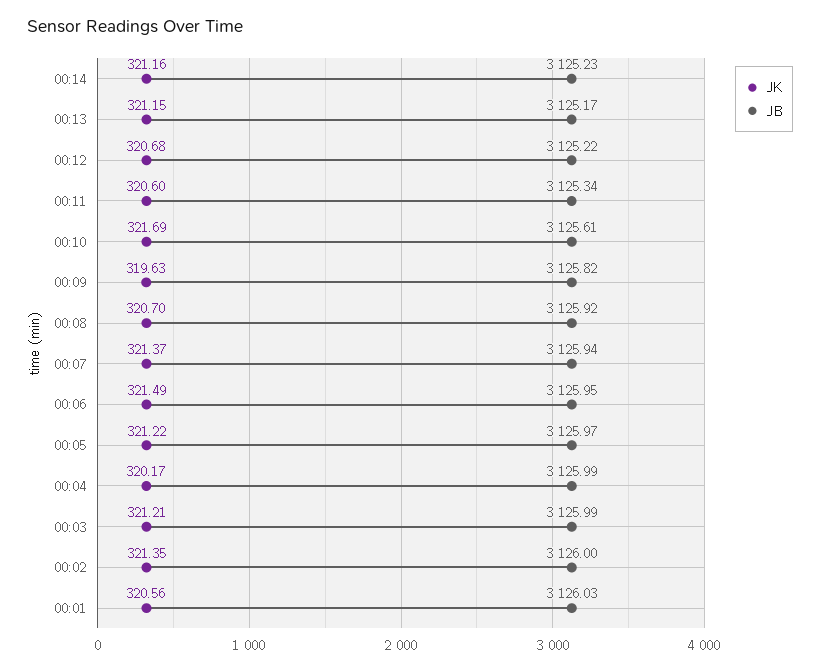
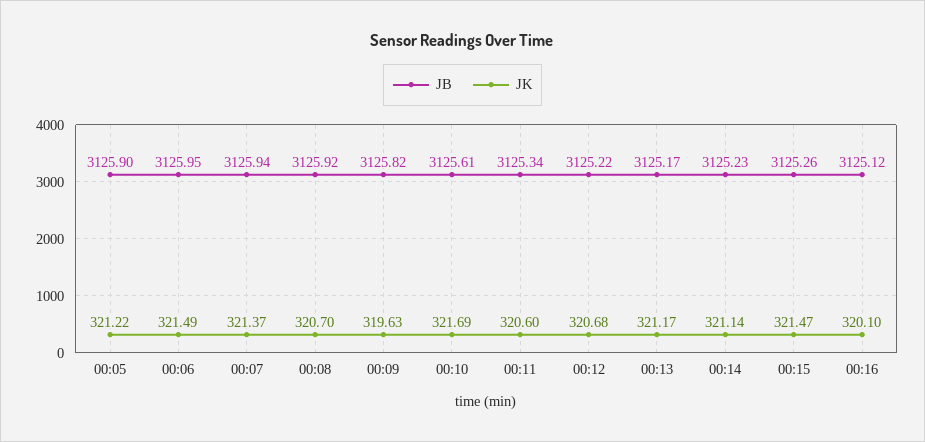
JK, 00:14: 321.16 -> 321.14
JK, 00:13: 321.15 -> 321.17
JB, 00:05: 3125.97 -> 3125.9
JK, 00:04: 320.17 -> none
JB, 00:04: 3125.99 -> none
JK, 00:03: 321.21 -> none
JB, 00:03: 3125.99 -> none
JK, 00:02: 321.35 -> none
JB, 00:02: 3126 -> none
JK, 00:01: 320.56 -> none
JB, 00:01: 3126.03 -> none
JB, 00:15: none -> 3125.26
JK, 00:15: none -> 321.47
JB, 00:16: none -> 3125.12
JK, 00:16: none -> 320.1

